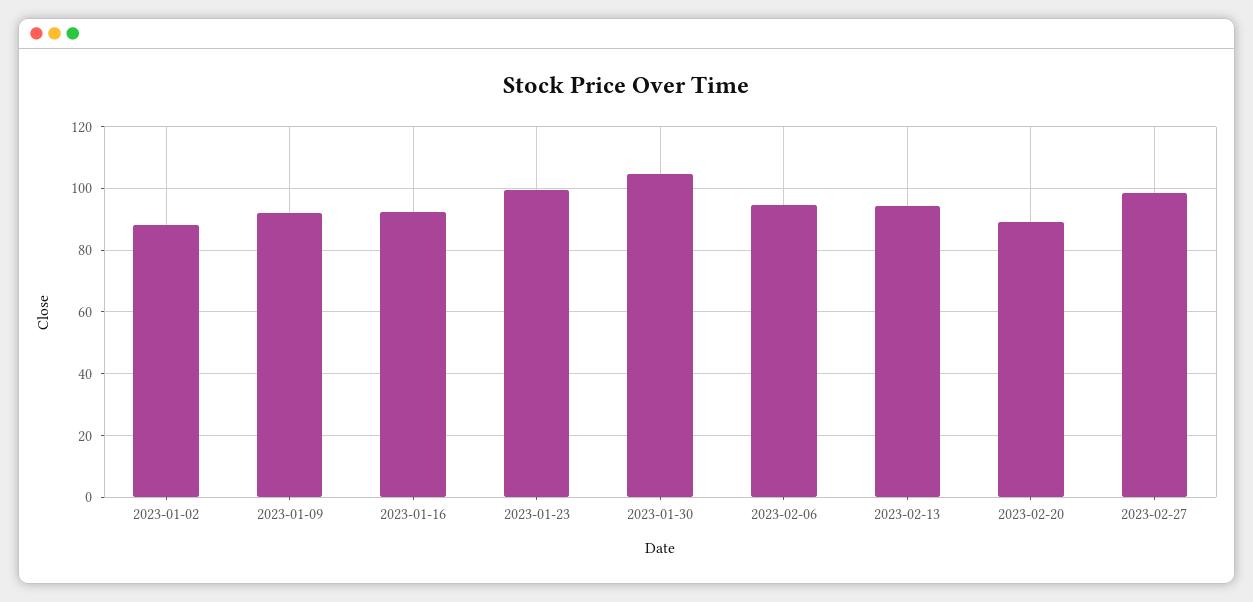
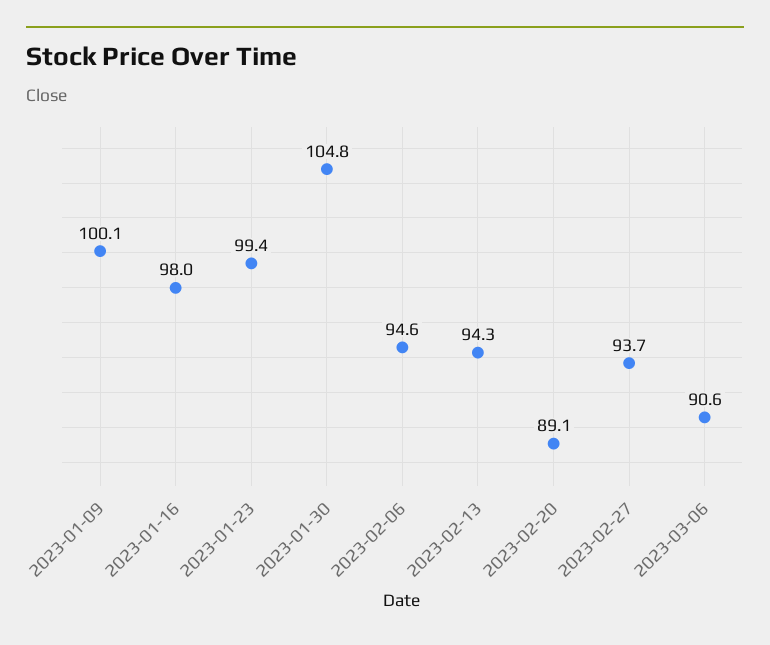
2023-01-02: 88 -> none
2023-01-09: 92 -> 100.1
2023-01-16: 92 -> 98
2023-02-27: 98 -> 93.7
2023-03-06: none -> 90.6

